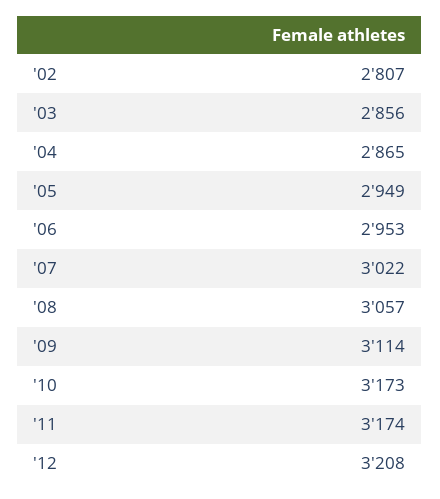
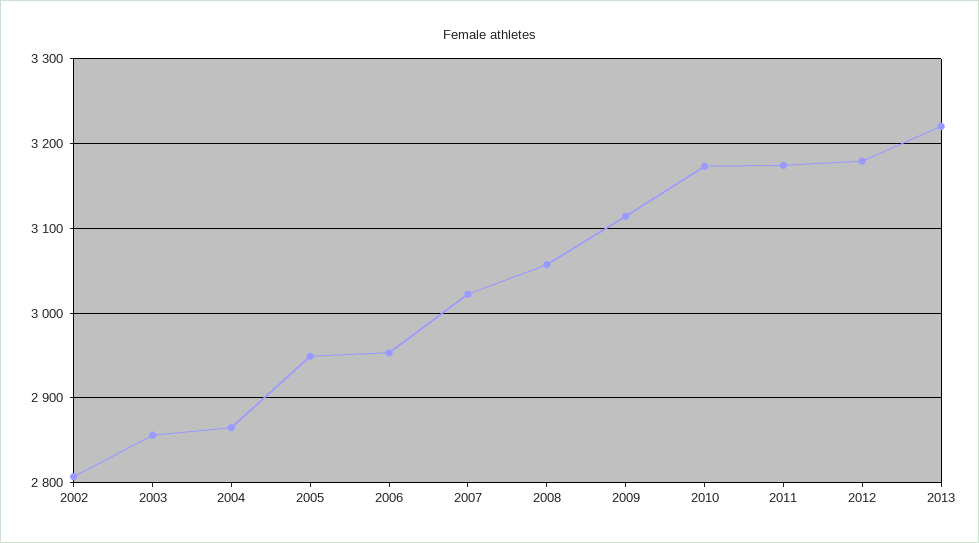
'12: 3208 -> 3180
2013: none -> 3220

